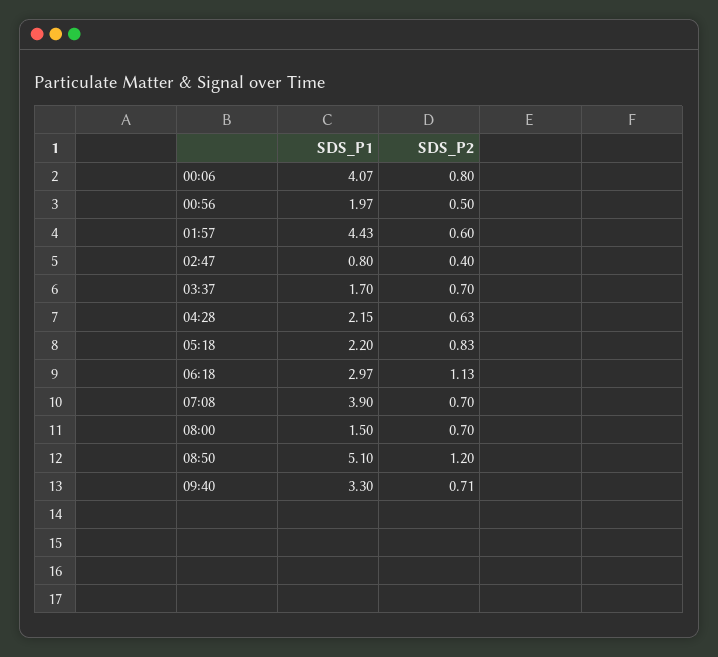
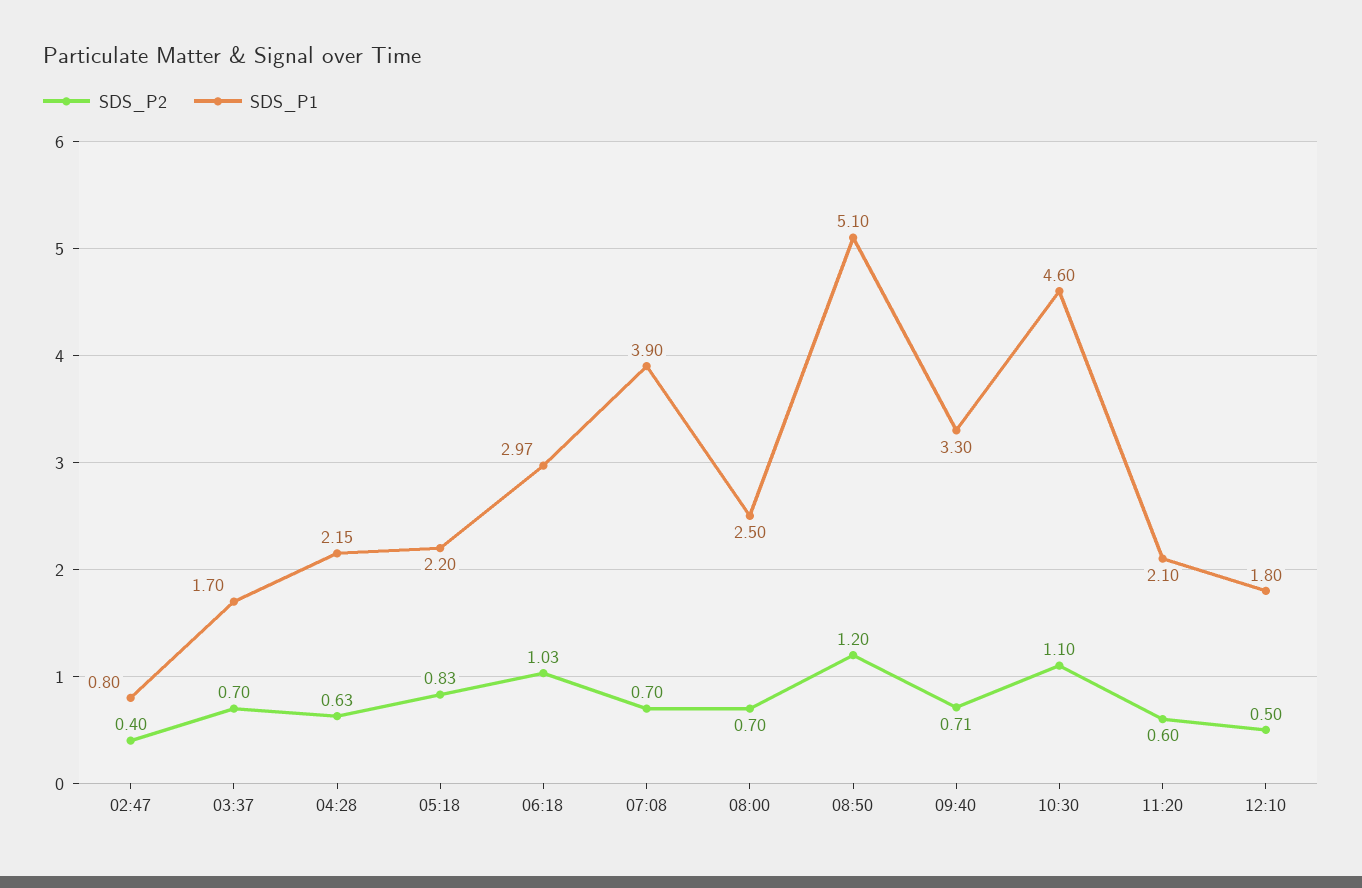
SDS_P1, 00:06: 4.07 -> none
SDS_P2, 00:06: 0.8 -> none
SDS_P1, 00:56: 1.97 -> none
SDS_P2, 00:56: 0.5 -> none
SDS_P1, 01:57: 4.43 -> none
SDS_P2, 01:57: 0.6 -> none
SDS_P2, 06:18: 1.13 -> 1.03
SDS_P1, 08:00: 1.5 -> 2.5
SDS_P2, 10:30: none -> 1.1
SDS_P1, 10:30: none -> 4.6
SDS_P2, 11:20: none -> 0.6
SDS_P1, 11:20: none -> 2.1
SDS_P2, 12:10: none -> 0.5
SDS_P1, 12:10: none -> 1.8

